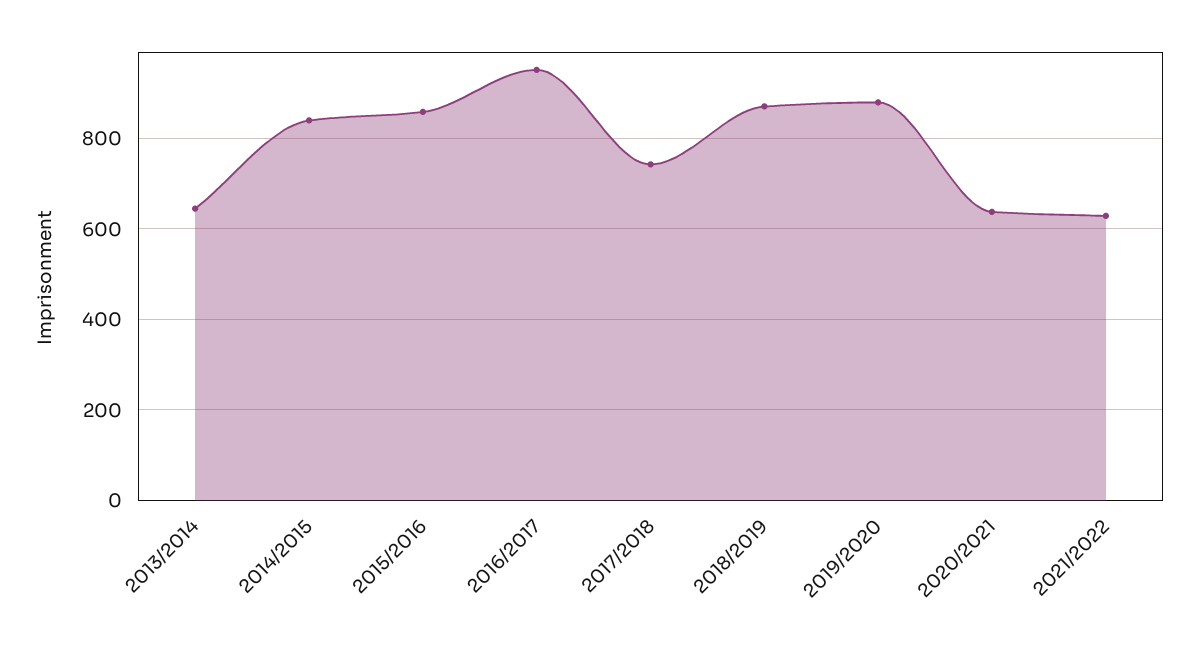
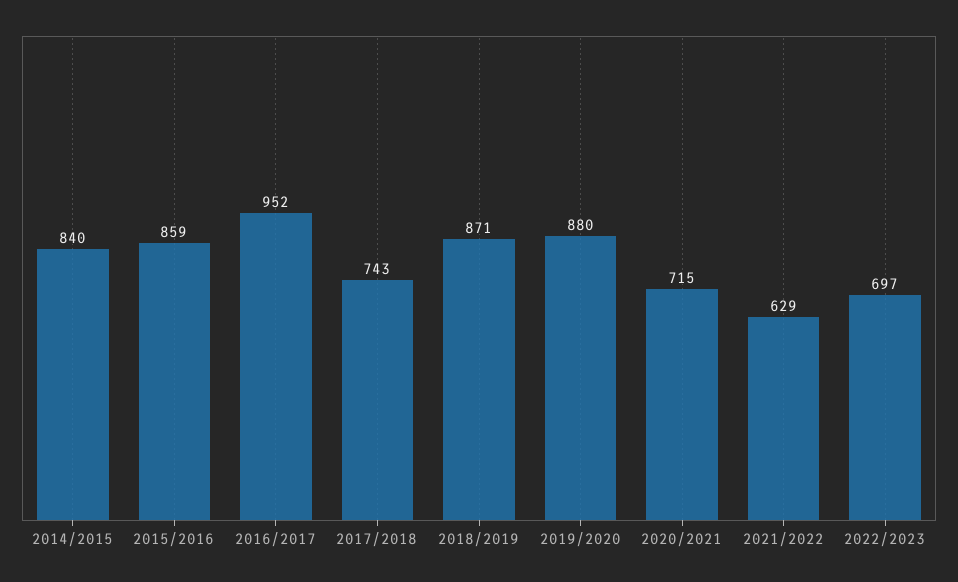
2013/2014: 640 -> none
2020/2021: 640 -> 715
2022/2023: none -> 697

